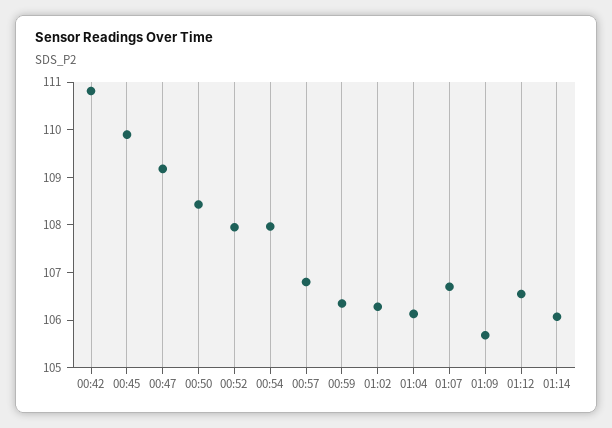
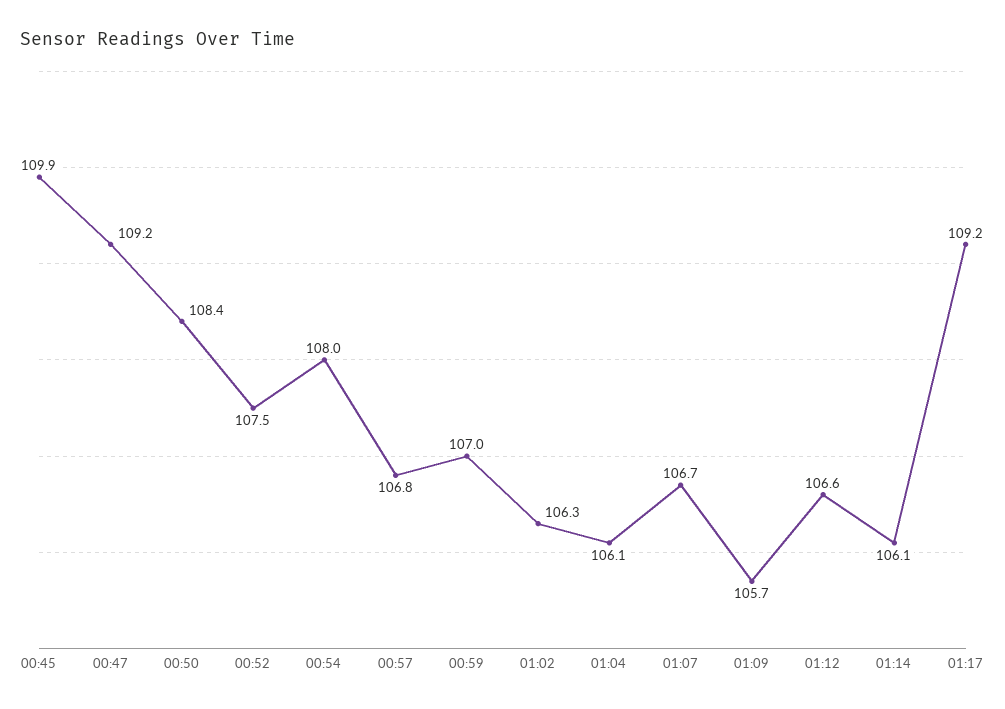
00:42: 110.8 -> none
00:52: 108 -> 107.5
00:59: 106.4 -> 107
01:17: none -> 109.2

